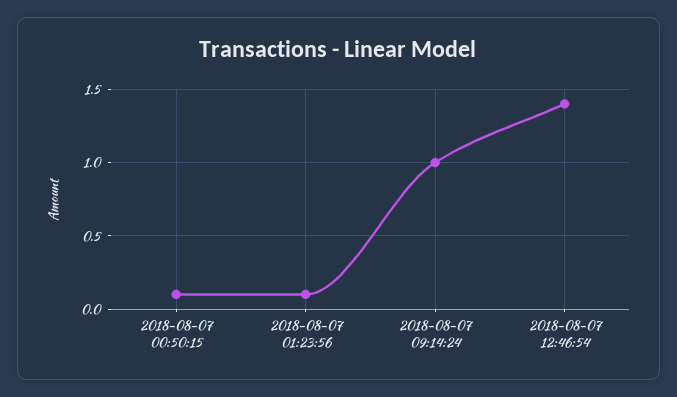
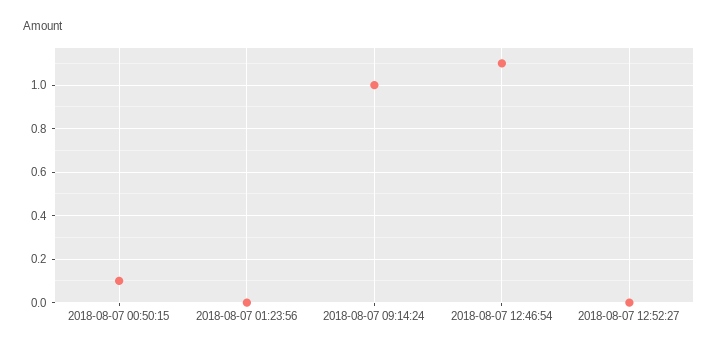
2018-08-07 01:23:56: 0.1 -> 0
2018-08-07 12:46:54: 1.4 -> 1.1
2018-08-07 12:52:27: none -> 0

